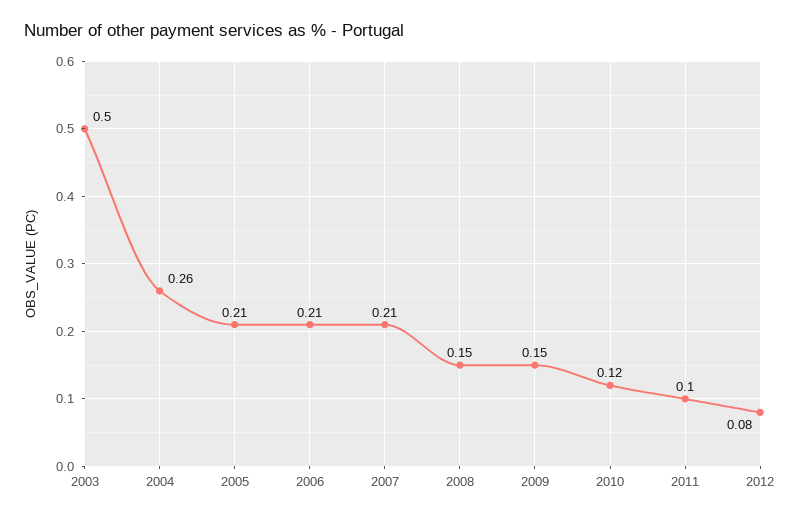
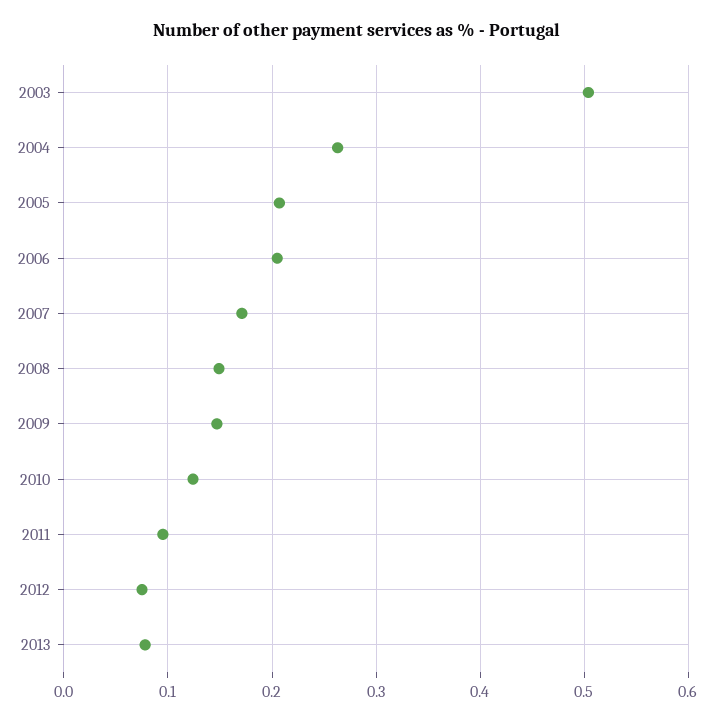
2007: 0.21 -> 0.17
2013: none -> 0.08

